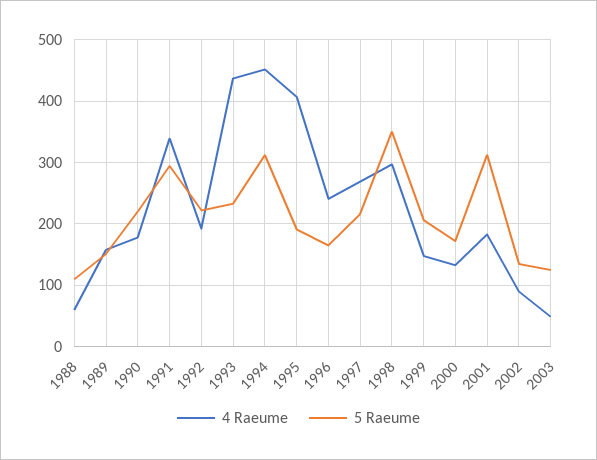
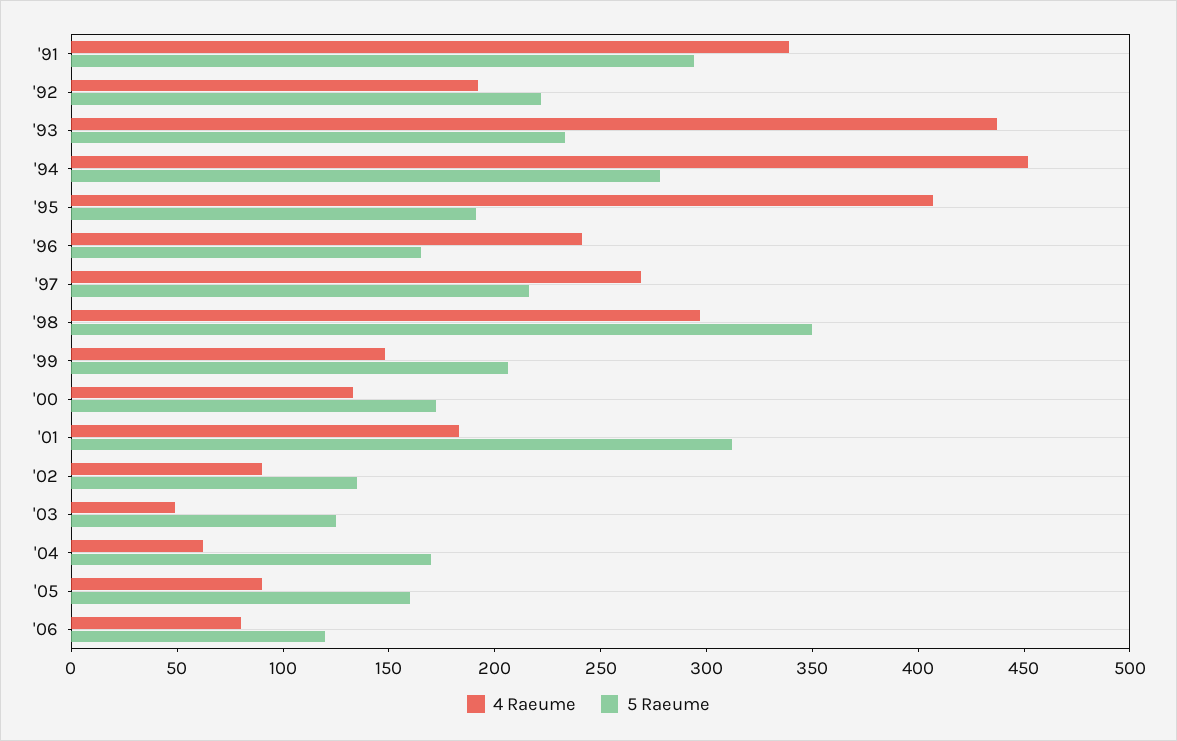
4 Raeume, 1988: 60 -> none
5 Raeume, 1988: 110 -> none
4 Raeume, 1989: 160 -> none
5 Raeume, 1989: 150 -> none
4 Raeume, 1990: 180 -> none
5 Raeume, 1990: 220 -> none
5 Raeume, 1994: 310 -> 280
4 Raeume, '04: none -> 60
5 Raeume, '04: none -> 170
4 Raeume, '05: none -> 90
5 Raeume, '05: none -> 160
4 Raeume, '06: none -> 80
5 Raeume, '06: none -> 120

